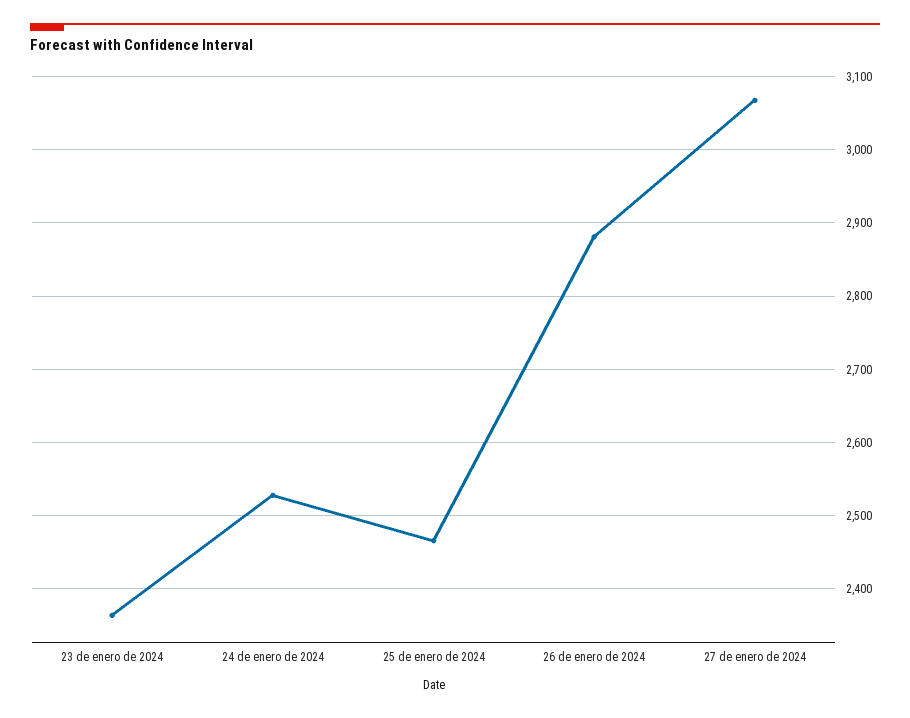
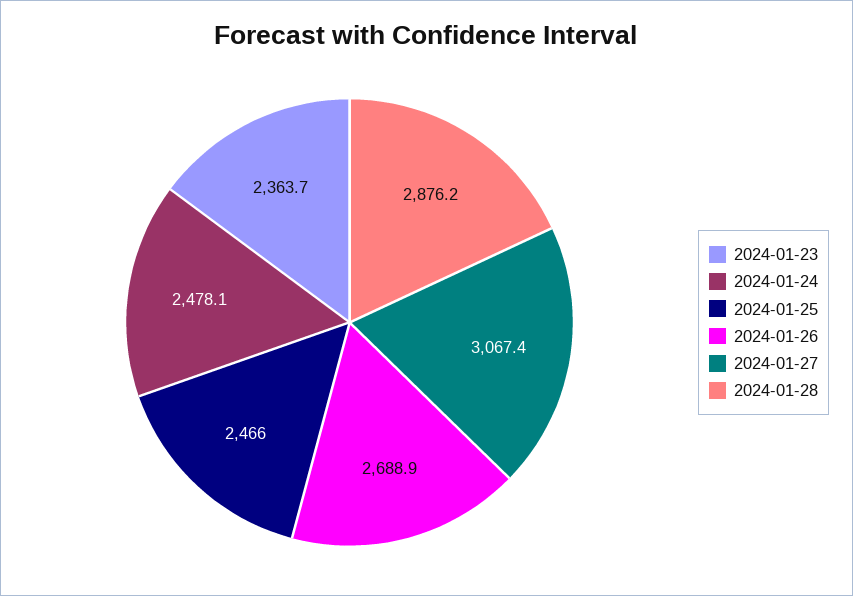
24 de enero de 2024: 2530 -> 2478.1
26 de enero de 2024: 2880 -> 2688.9
2024-01-28: none -> 2876.2

